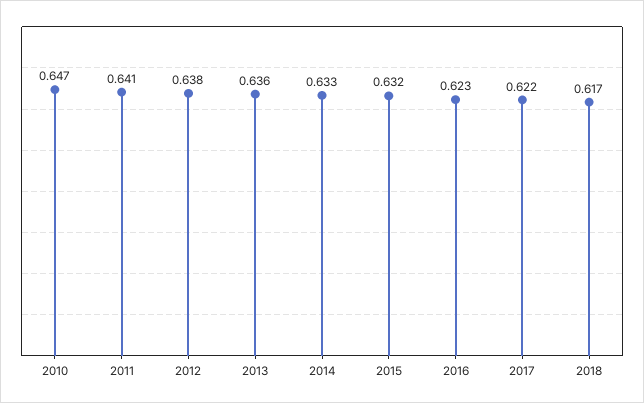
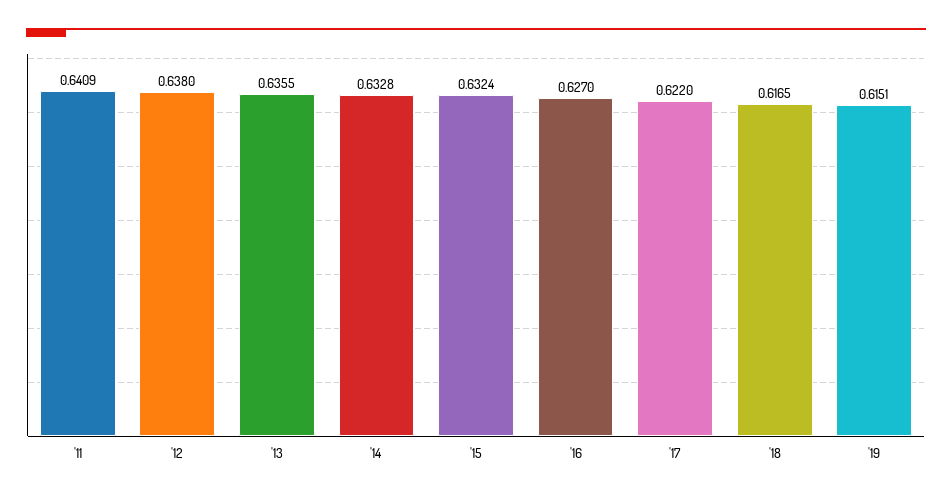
2010: 0.647 -> none
2016: 0.623 -> 0.627
'19: none -> 0.6151

